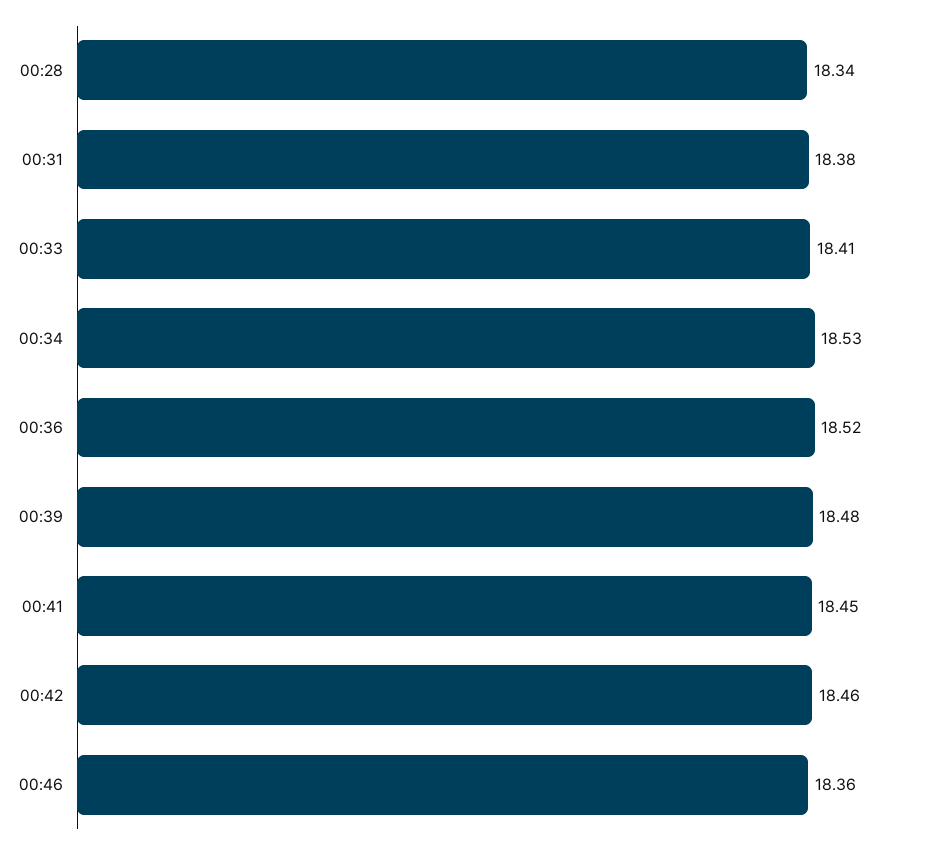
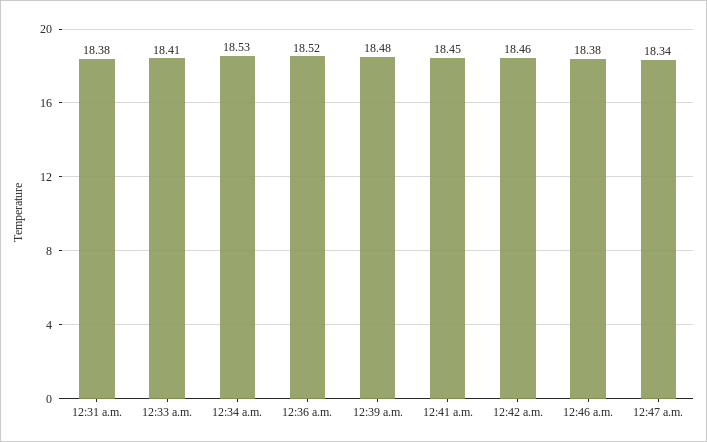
00:28: 18.34 -> none
00:46: 18.36 -> 18.38
12:47 a.m.: none -> 18.34

